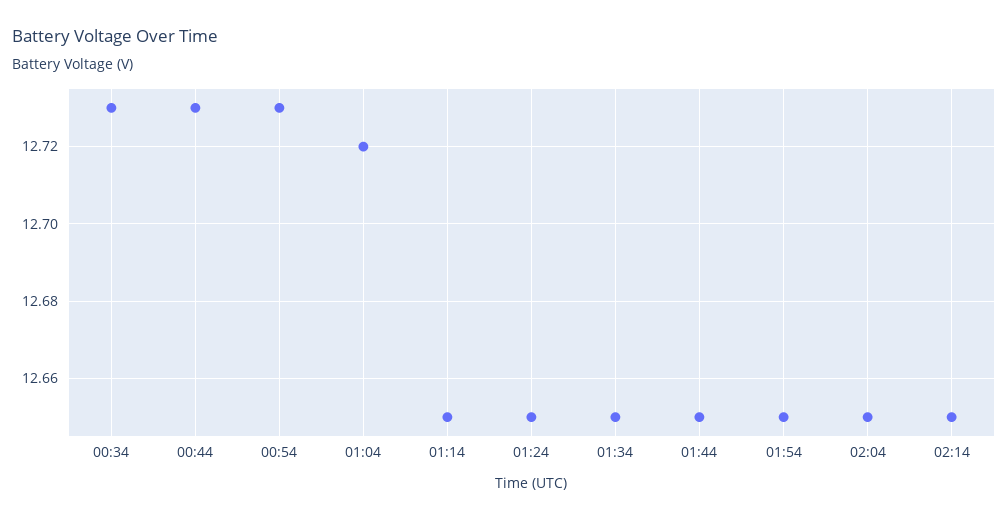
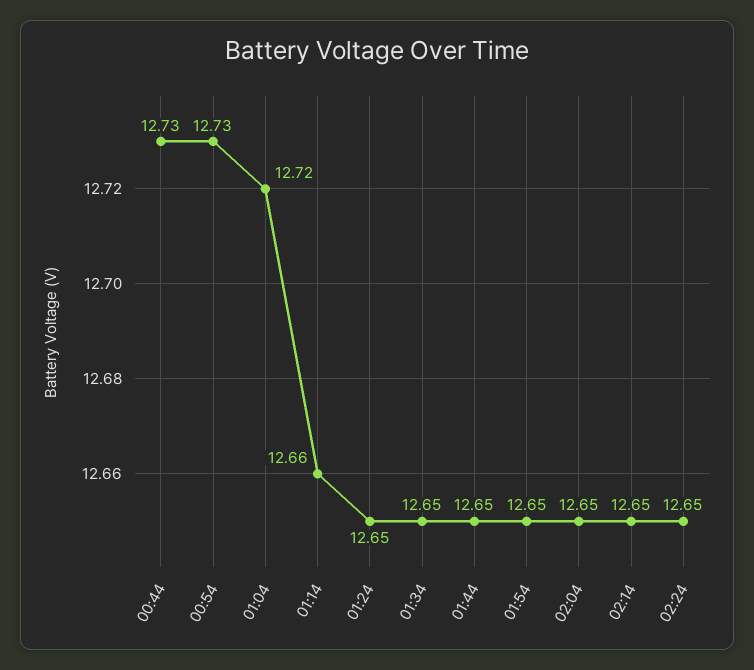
00:34: 12.73 -> none
01:14: 12.65 -> 12.66
02:24: none -> 12.65

